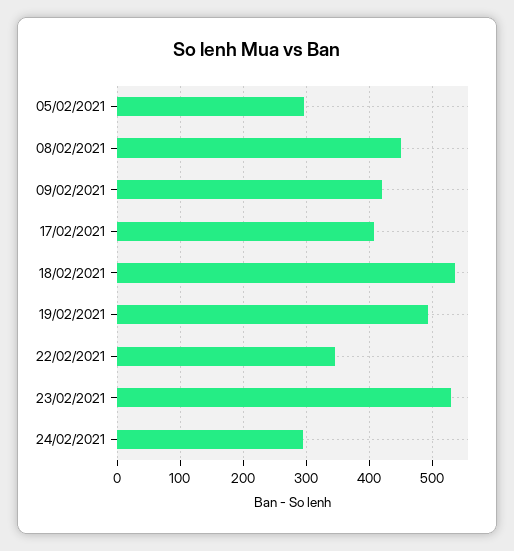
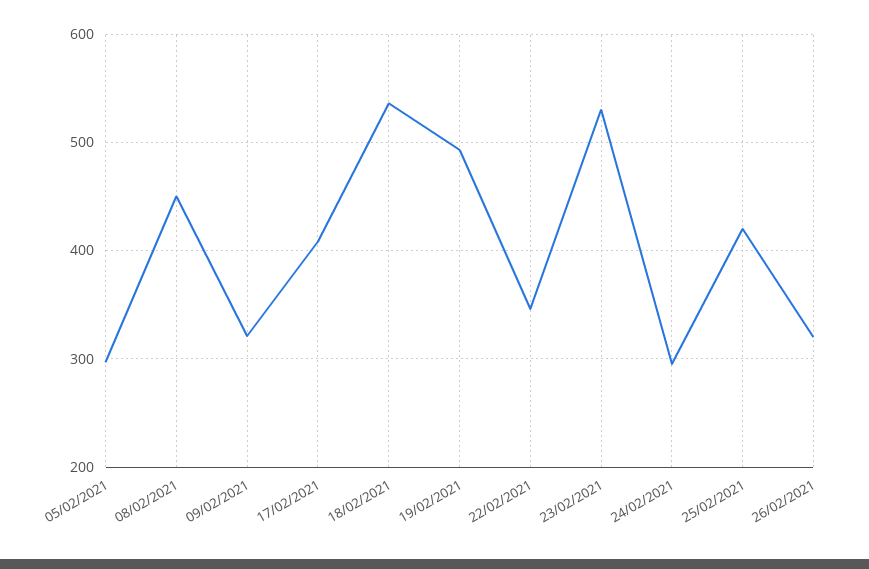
09/02/2021: 420 -> 320
25/02/2021: none -> 420
26/02/2021: none -> 320

